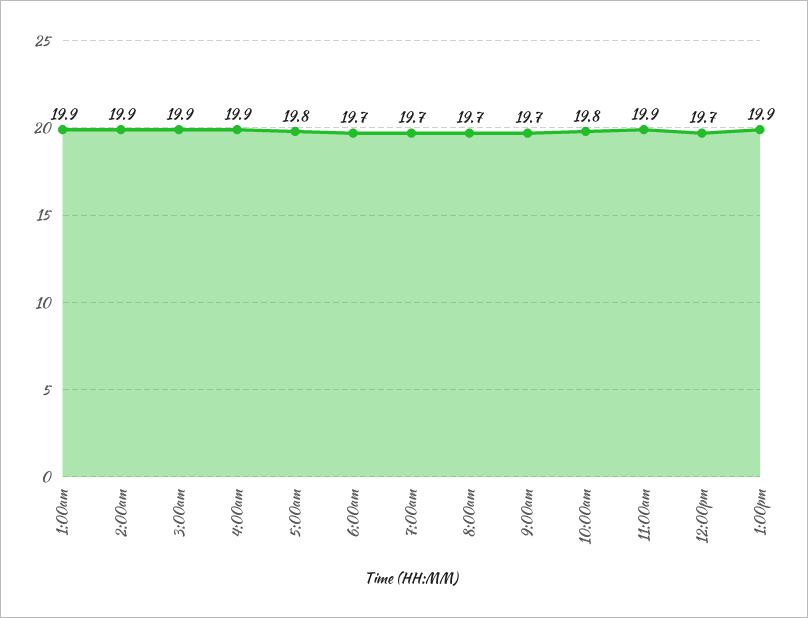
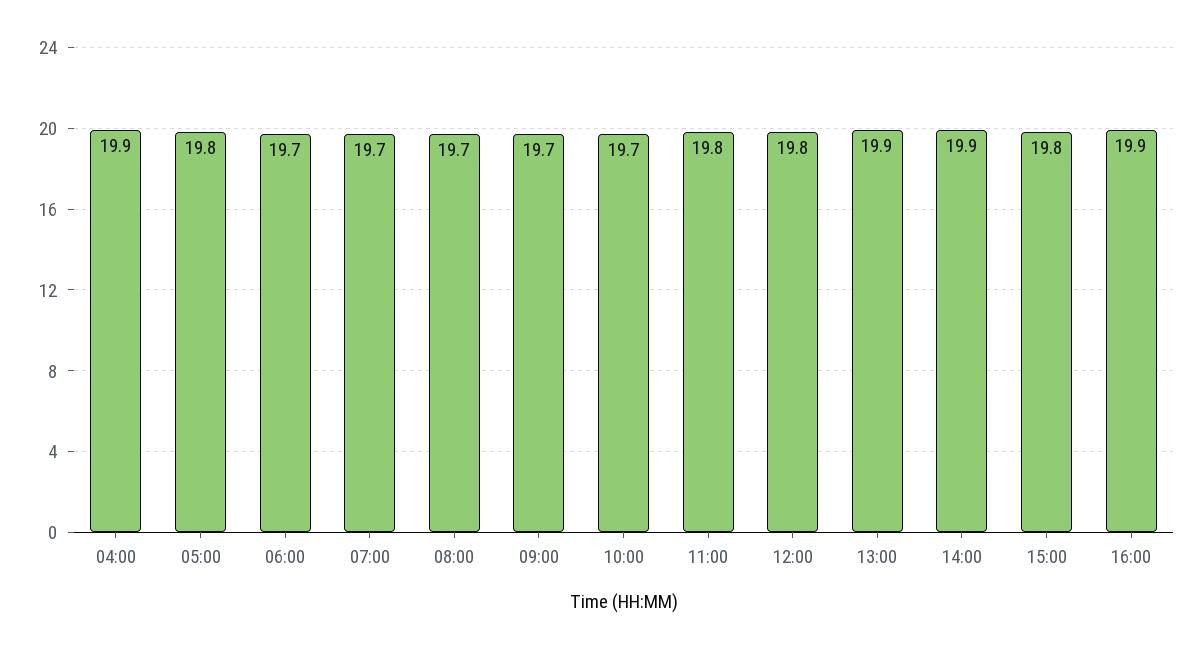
1:00am: 19.9 -> none
2:00am: 19.9 -> none
3:00am: 19.9 -> none
10:00am: 19.8 -> 19.7
11:00am: 19.9 -> 19.8
12:00pm: 19.7 -> 19.8
14:00: none -> 19.9
15:00: none -> 19.8
16:00: none -> 19.9

